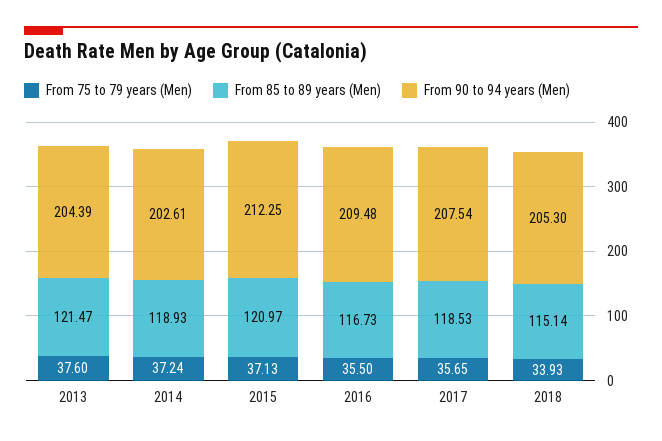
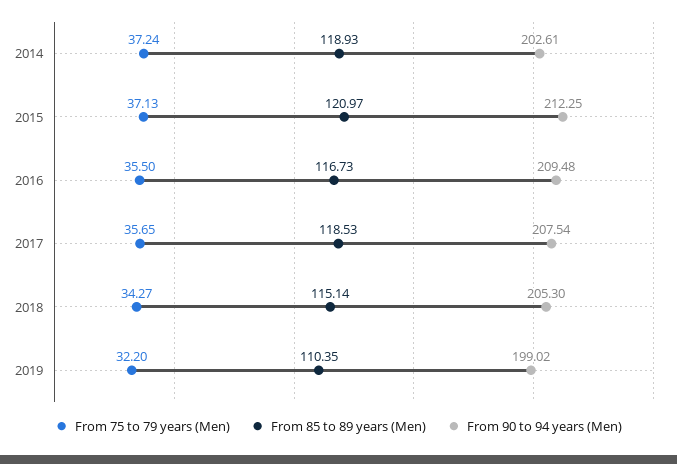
From 75 to 79 years (Men), 2013: 37.6 -> none
From 85 to 89 years (Men), 2013: 121.47 -> none
From 90 to 94 years (Men), 2013: 204.39 -> none
From 75 to 79 years (Men), 2018: 33.93 -> 34.27
From 75 to 79 years (Men), 2019: none -> 32.2
From 85 to 89 years (Men), 2019: none -> 110.35
From 90 to 94 years (Men), 2019: none -> 199.02

